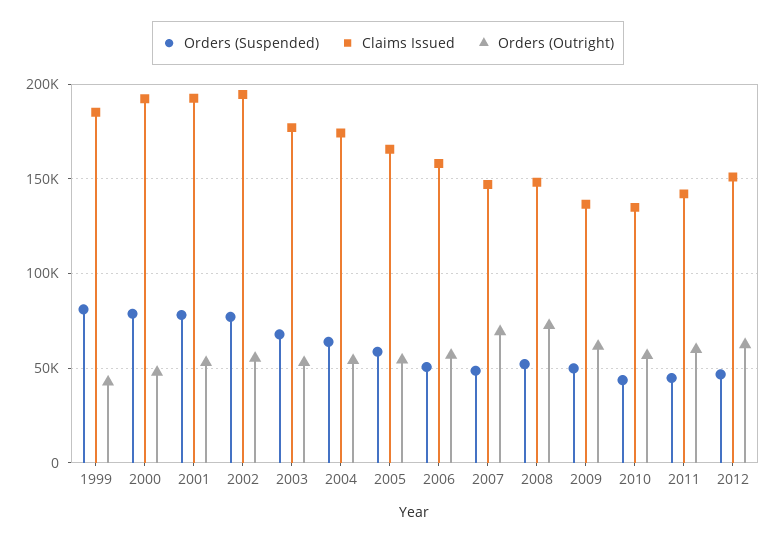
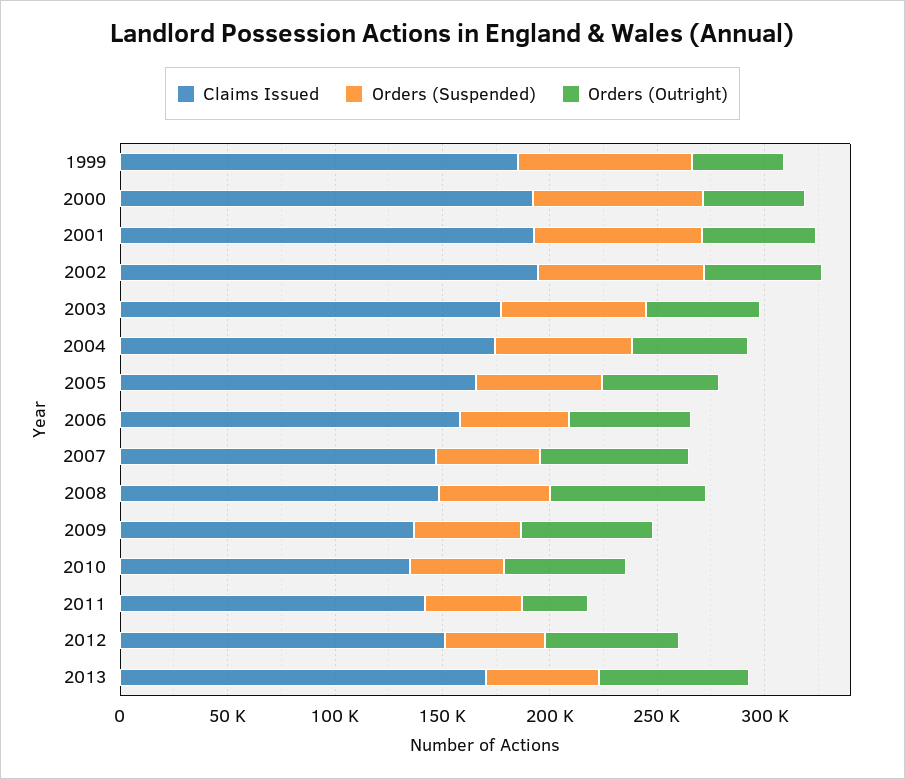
Orders (Outright), 2011: 60000 -> 30000
Claims Issued, 2013: none -> 170000
Orders (Suspended), 2013: none -> 50000
Orders (Outright), 2013: none -> 70000

